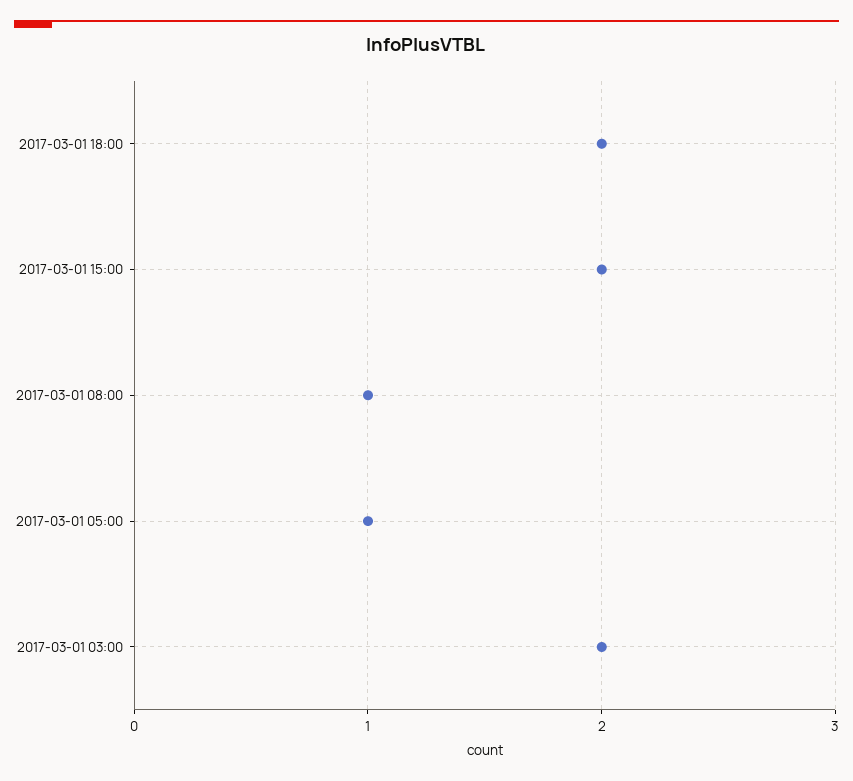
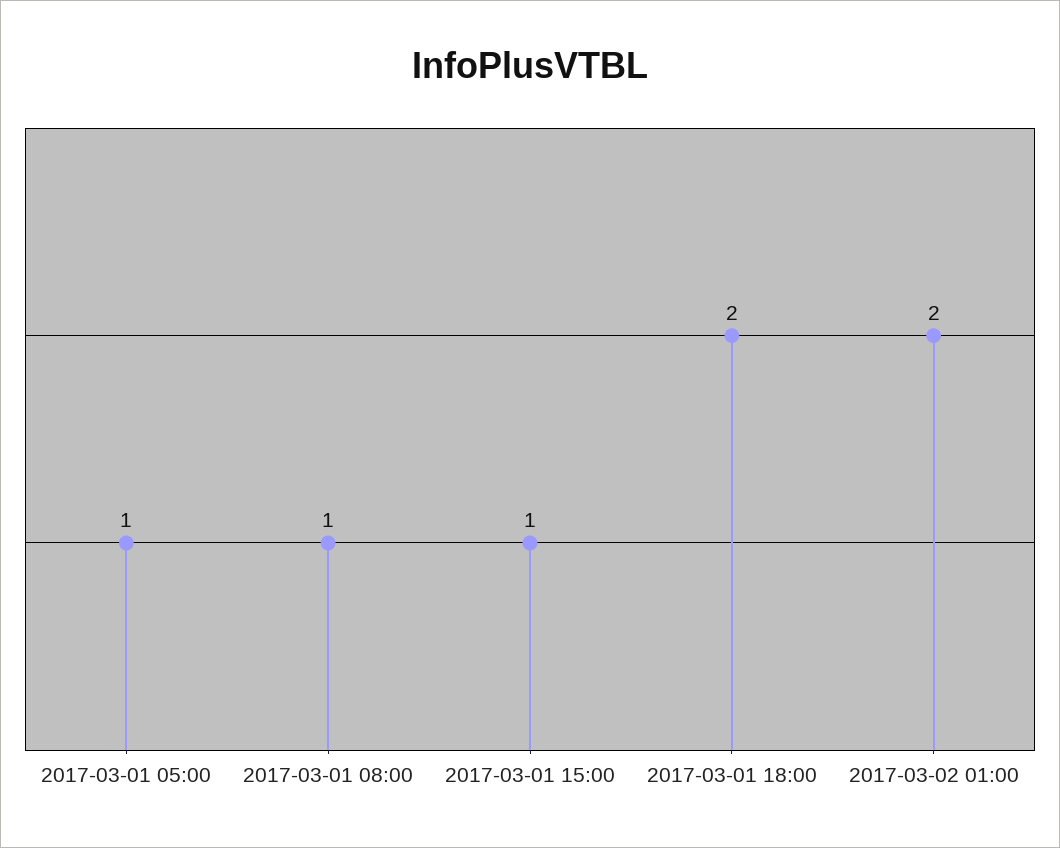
2017-03-01 15:00: 2 -> 1
2017-03-01 03:00: 2 -> none
2017-03-02 01:00: none -> 2

